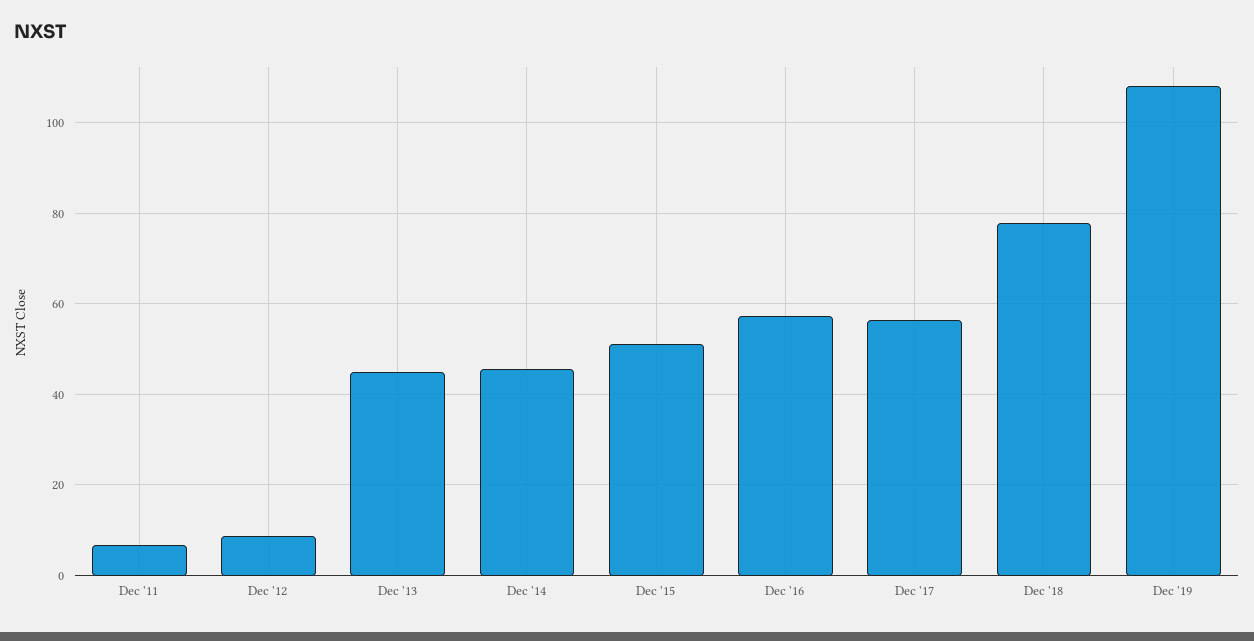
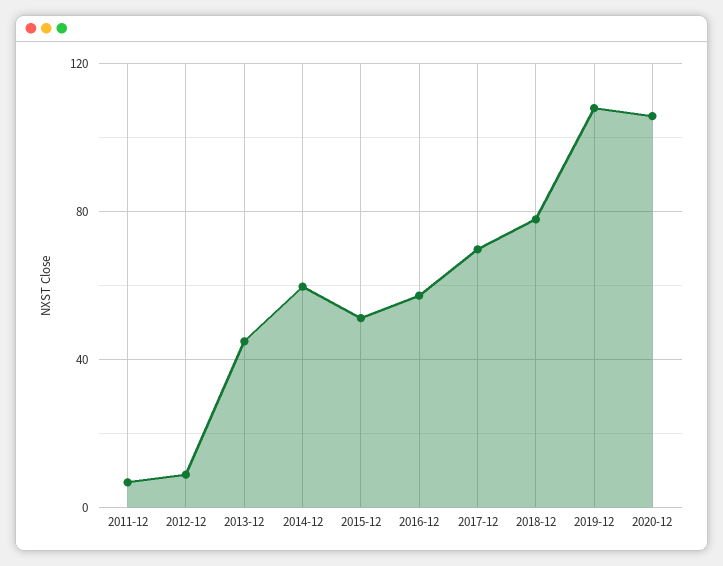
Dec '14: 46 -> 60
Dec '17: 56 -> 70
2020-12: none -> 105

